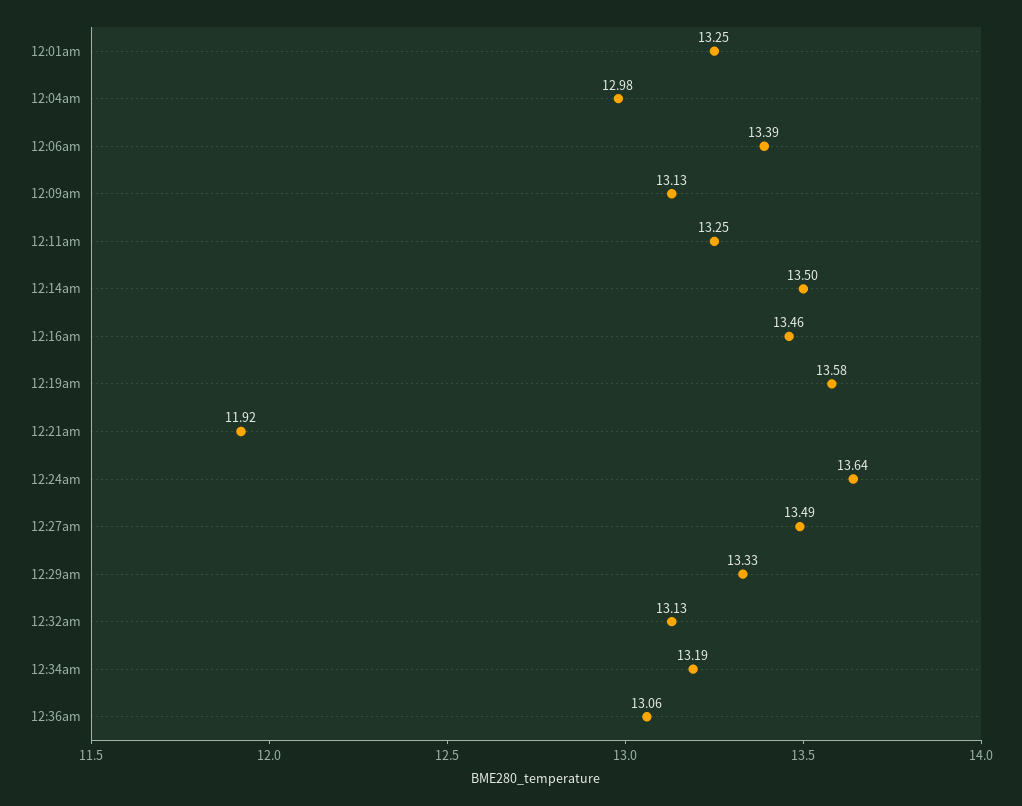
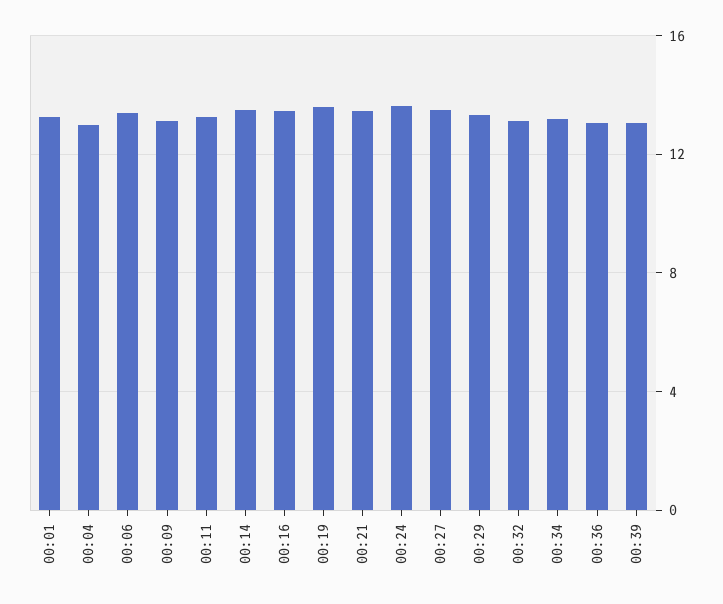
12:21am: 11.92 -> 13.5
00:39: none -> 13

